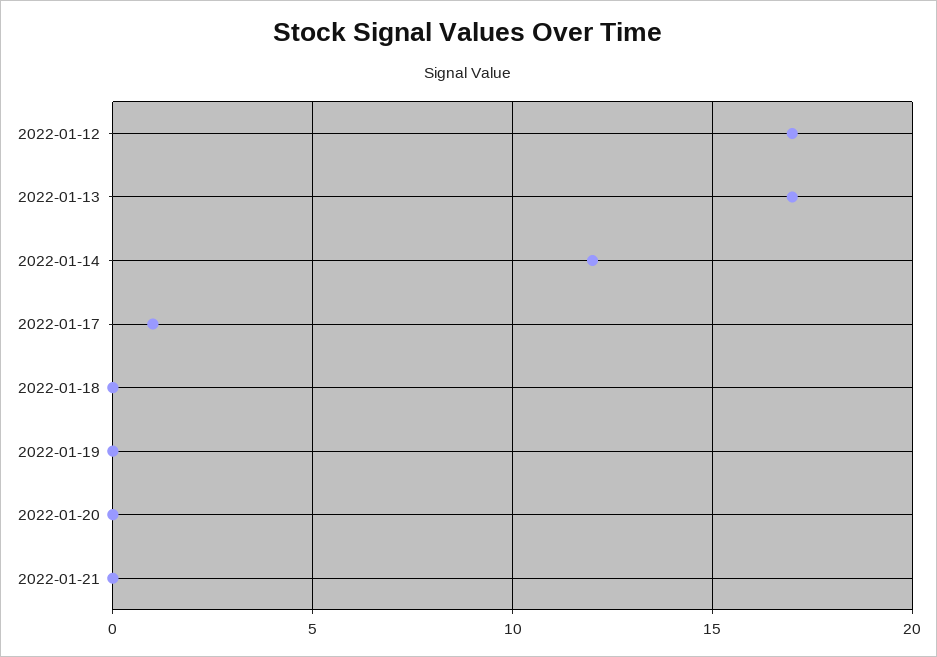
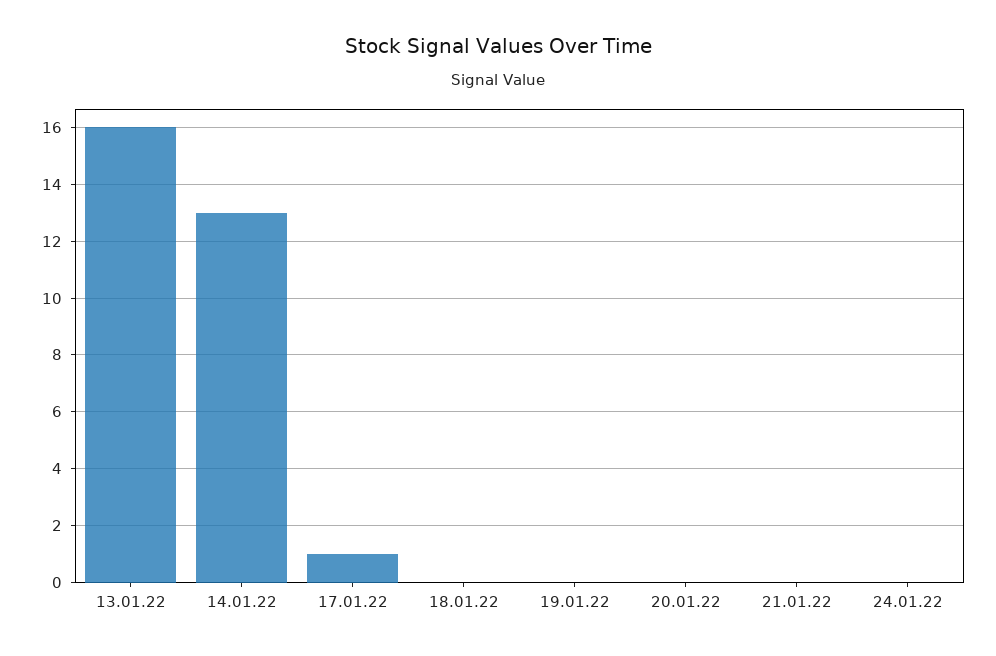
2022-01-12: 17 -> none
2022-01-13: 17 -> 16
2022-01-14: 12 -> 13
24.01.22: none -> 0

